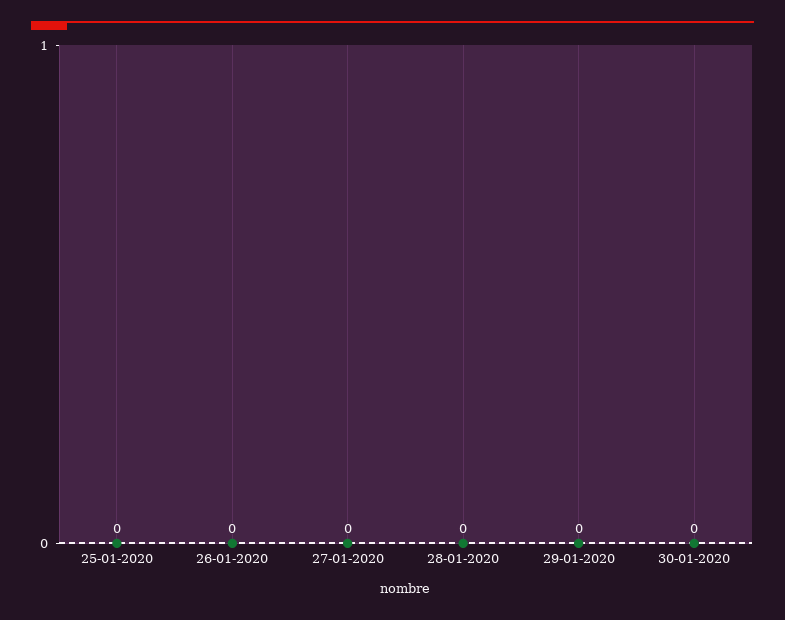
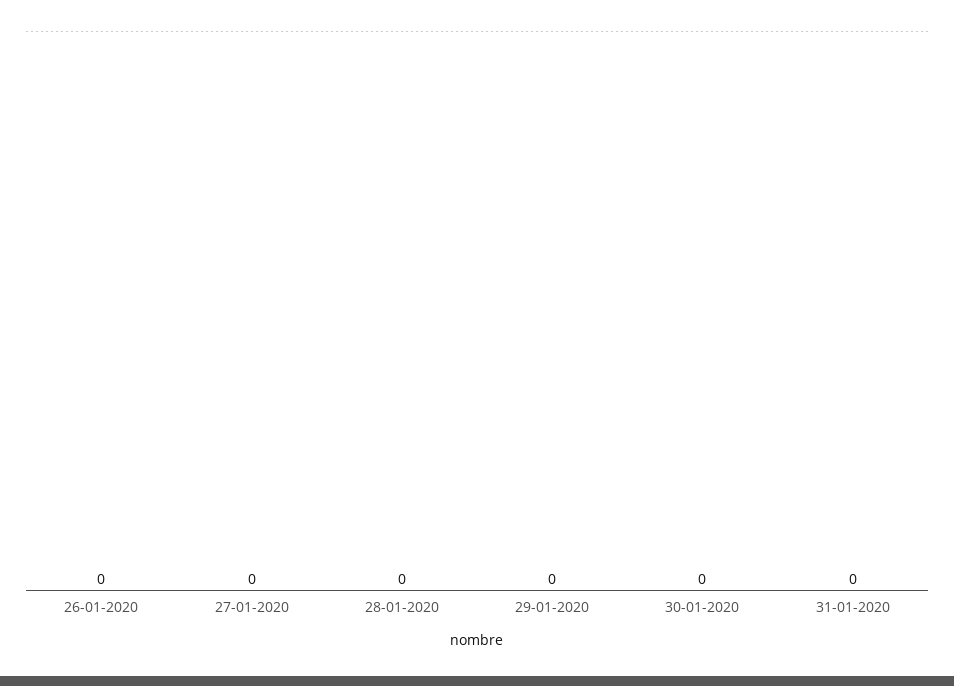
25-01-2020: 0 -> none
31-01-2020: none -> 0

